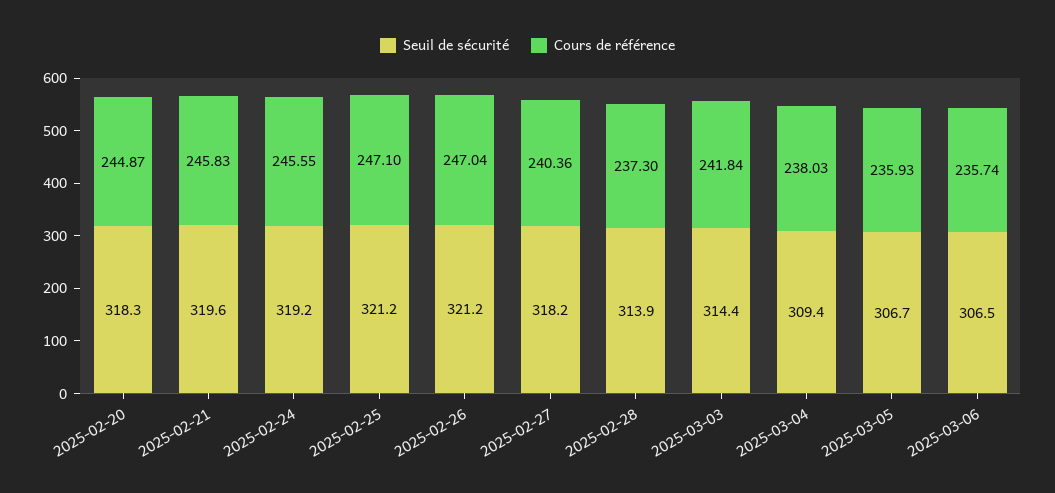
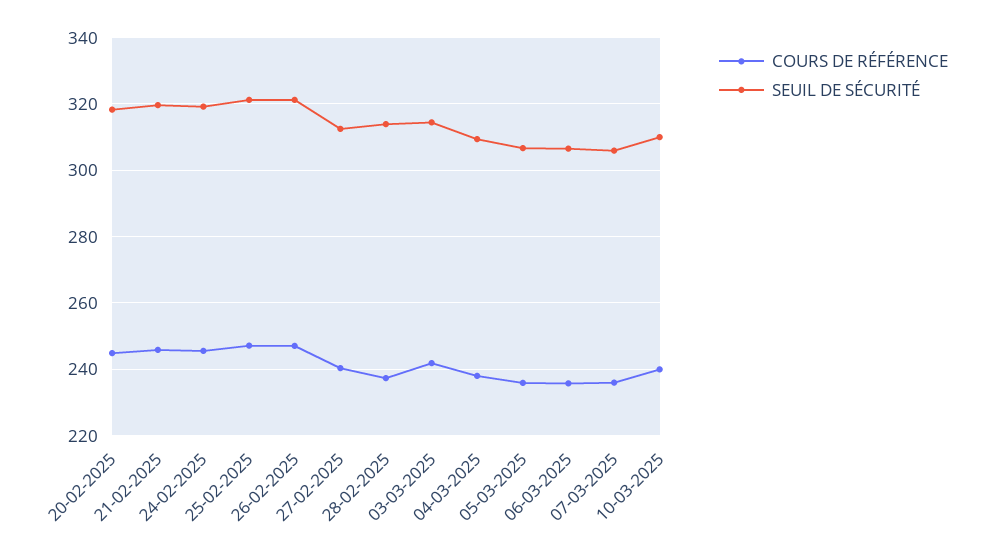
Seuil de sécurité, 2025-02-27: 318.2 -> 312
Cours de référence, 07-03-2025: none -> 236
Seuil de sécurité, 07-03-2025: none -> 306
Cours de référence, 10-03-2025: none -> 240
Seuil de sécurité, 10-03-2025: none -> 310

